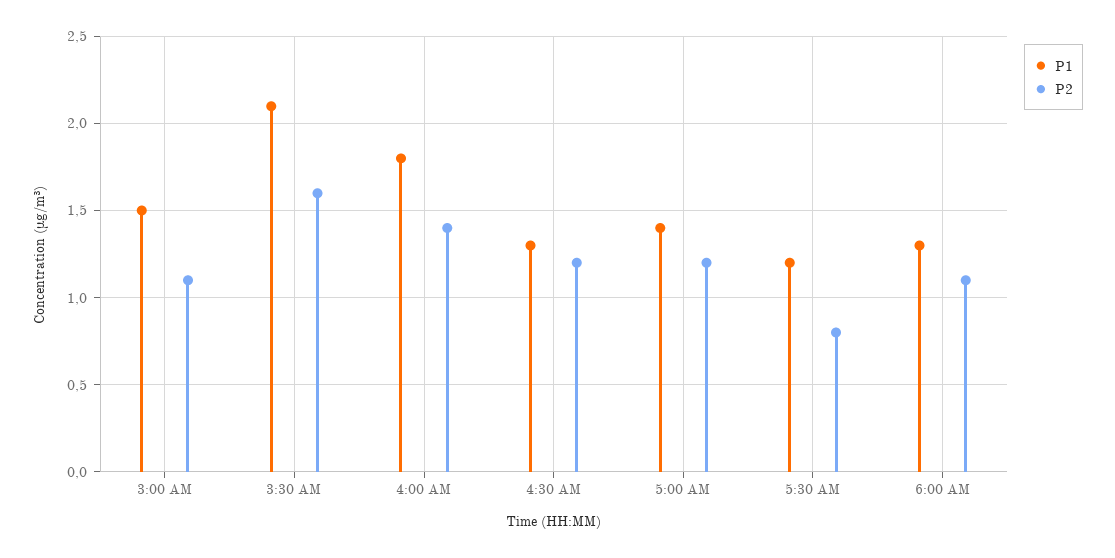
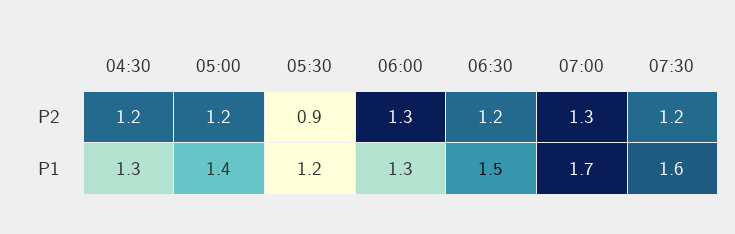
P1, 3:00 AM: 1.5 -> none
P2, 3:00 AM: 1.1 -> none
P1, 3:30 AM: 2.1 -> none
P2, 3:30 AM: 1.6 -> none
P1, 4:00 AM: 1.8 -> none
P2, 4:00 AM: 1.4 -> none
P2, 5:30 AM: 0.8 -> 0.9
P2, 6:00 AM: 1.1 -> 1.3
P2, 06:30: none -> 1.2
P2, 07:00: none -> 1.3
P2, 07:30: none -> 1.2
P1, 06:30: none -> 1.5
P1, 07:00: none -> 1.7
P1, 07:30: none -> 1.6

